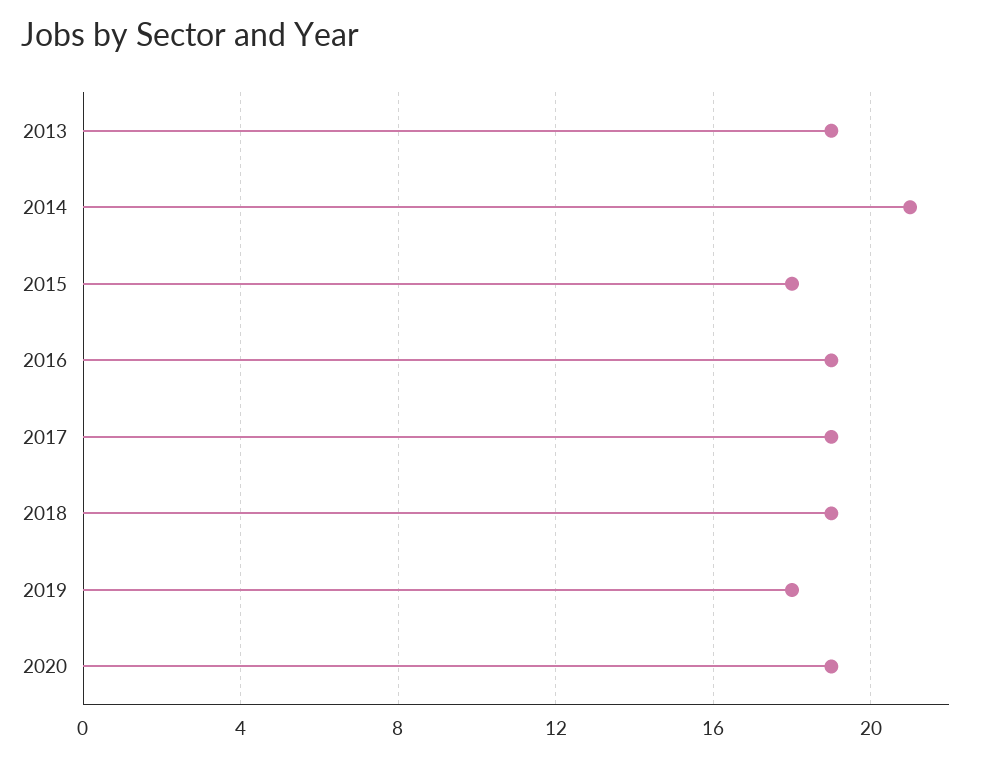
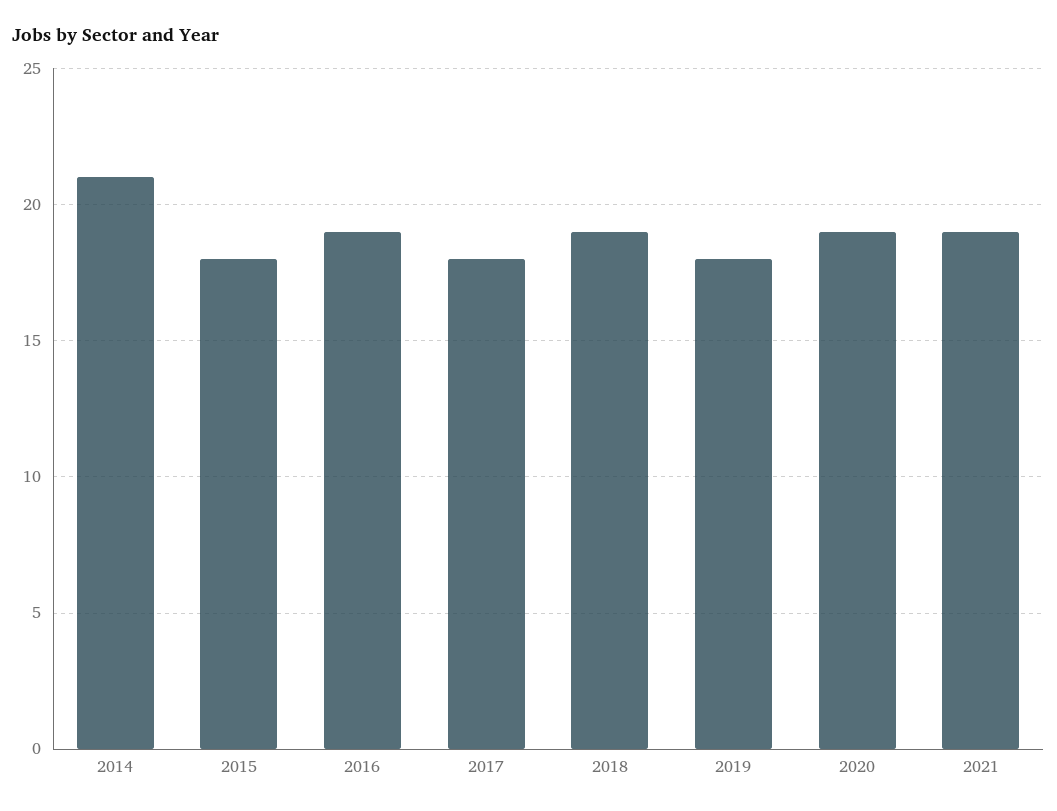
2013: 19 -> none
2017: 19 -> 18
2021: none -> 19

